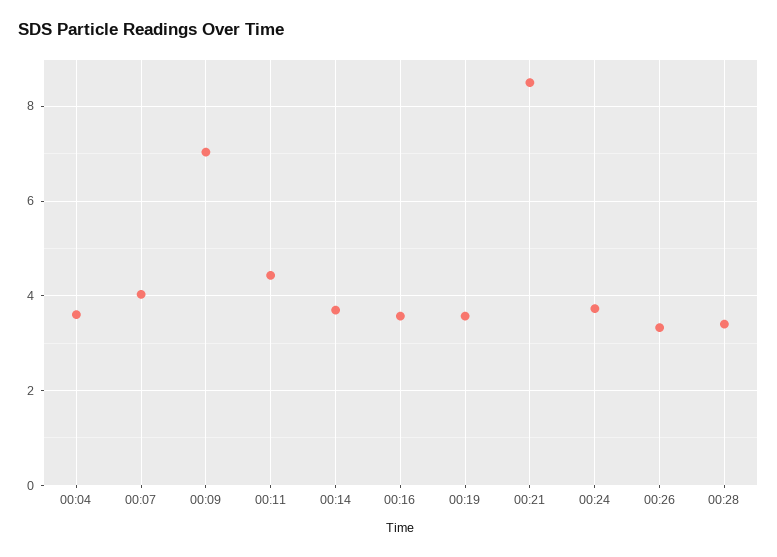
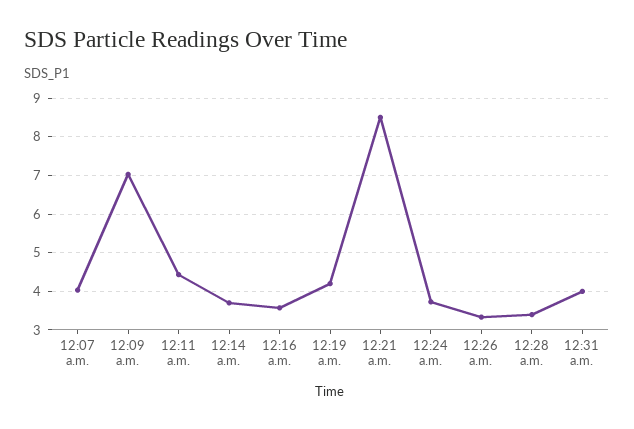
00:04: 3.6 -> none
00:19: 3.6 -> 4.2
12:31 a.m.: none -> 4

